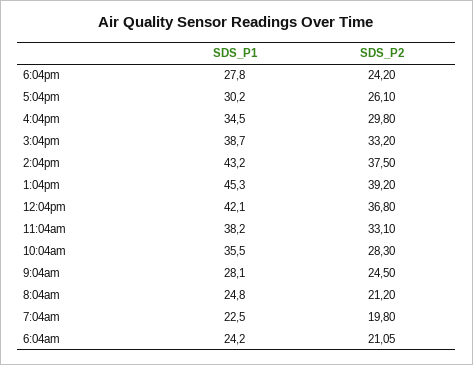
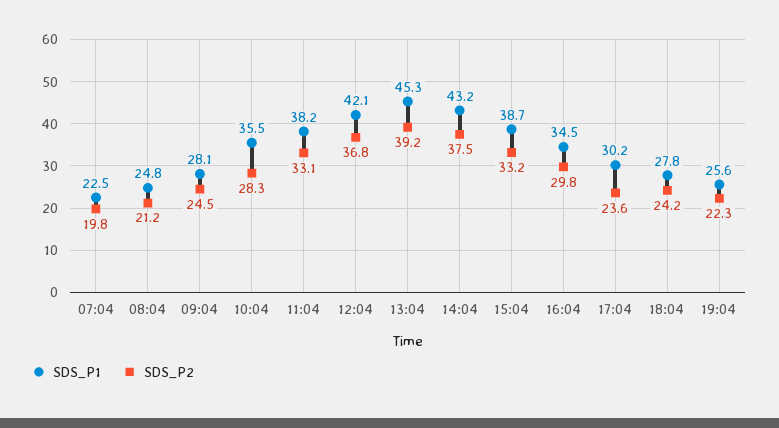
SDS_P2, 5:04pm: 26.1 -> 23.6
SDS_P1, 6:04am: 24.2 -> none
SDS_P2, 6:04am: 21.05 -> none
SDS_P1, 19:04: none -> 25.6
SDS_P2, 19:04: none -> 22.3

